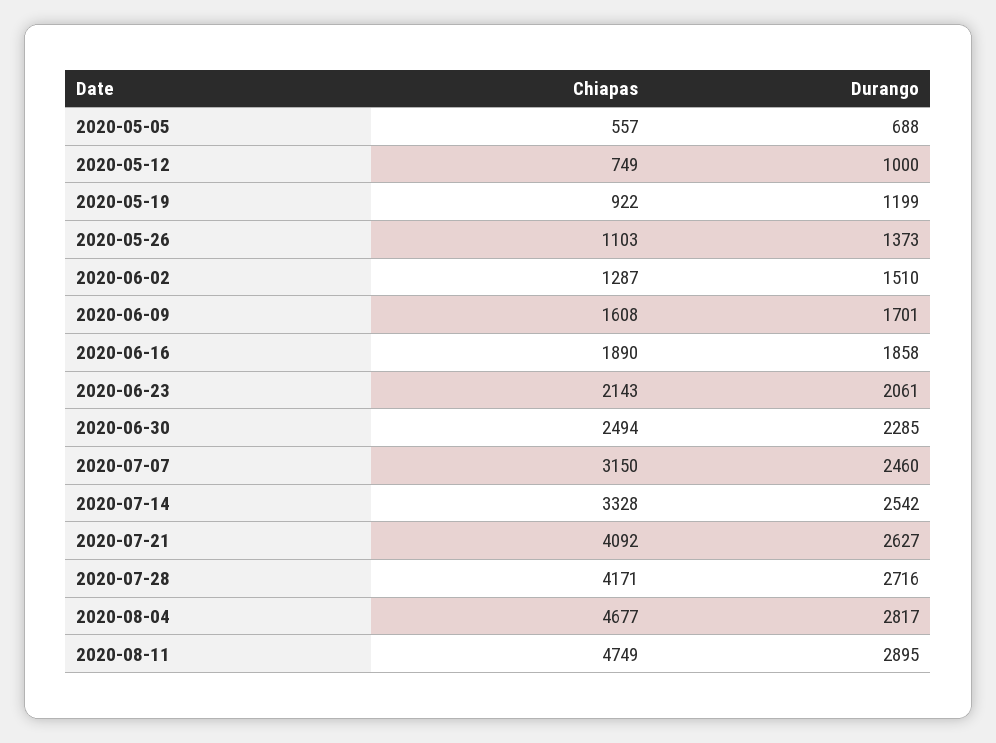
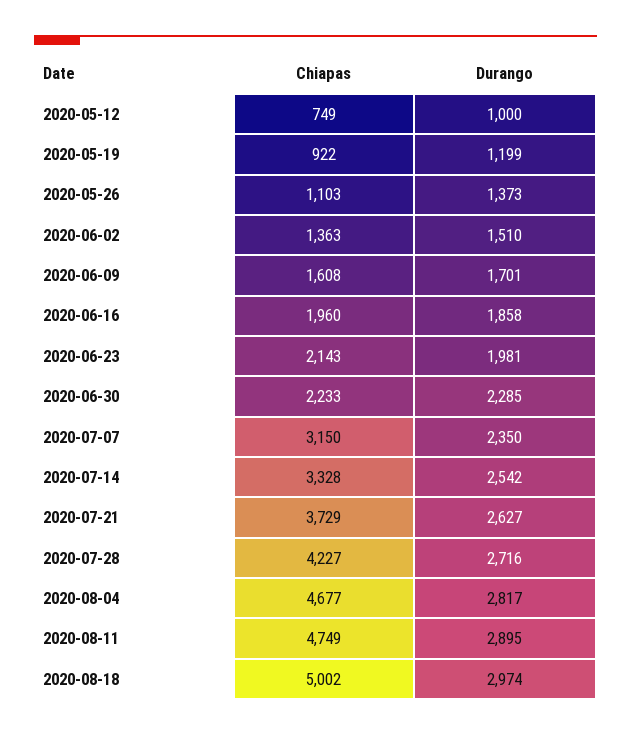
Chiapas, 2020-05-05: 557 -> none
Durango, 2020-05-05: 688 -> none
Chiapas, 2020-06-02: 1287 -> 1363
Chiapas, 2020-06-16: 1890 -> 1960
Durango, 2020-06-23: 2061 -> 1981
Chiapas, 2020-06-30: 2494 -> 2233
Durango, 2020-07-07: 2460 -> 2350
Chiapas, 2020-07-21: 4092 -> 3729
Chiapas, 2020-07-28: 4171 -> 4227
Chiapas, 2020-08-18: none -> 5002
Durango, 2020-08-18: none -> 2974

